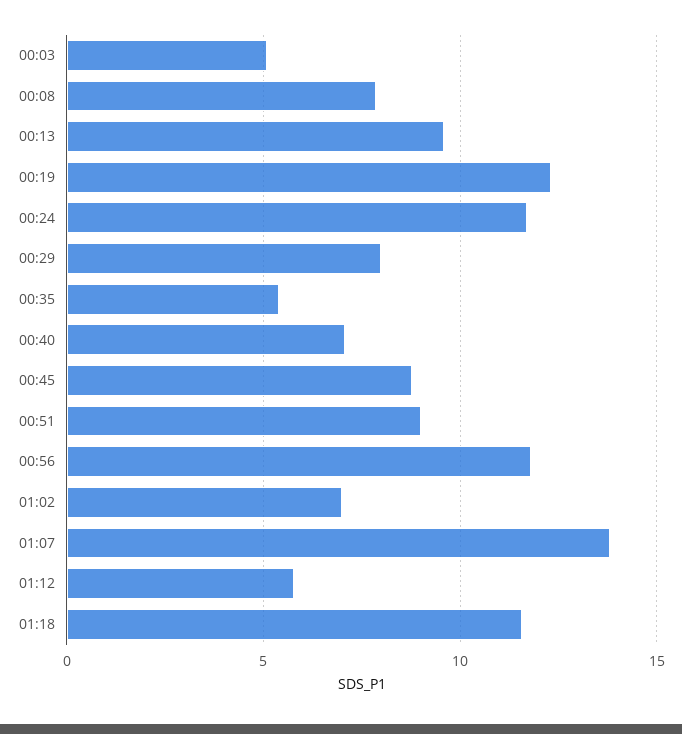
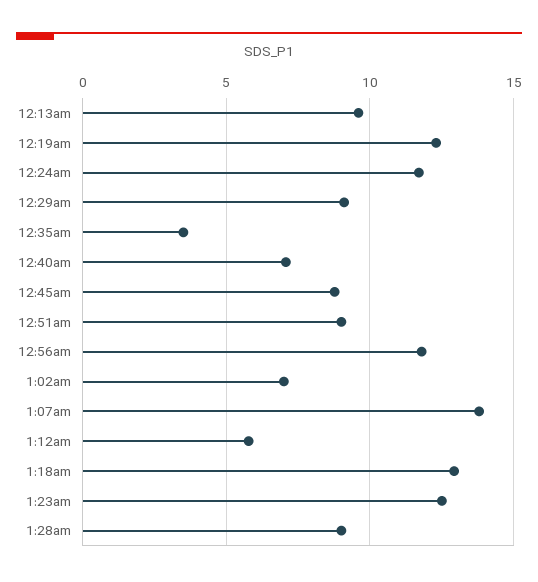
00:03: 5 -> none
00:08: 8 -> none
00:29: 8 -> 9
00:35: 5.5 -> 3.5
01:18: 11.5 -> 13
1:23am: none -> 12.5
1:28am: none -> 9

